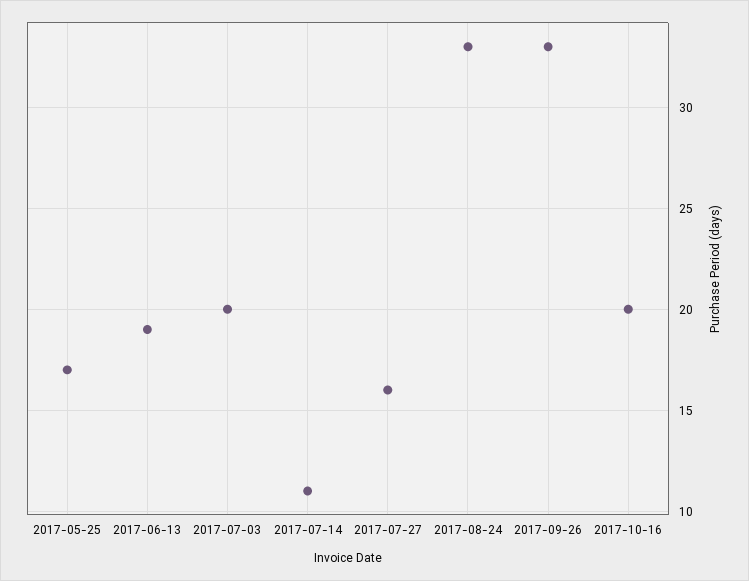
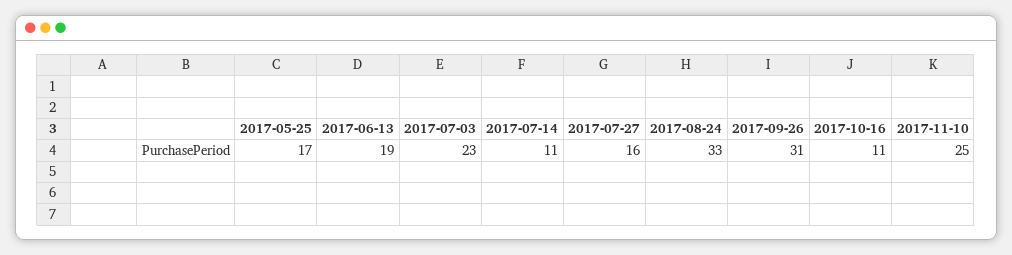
2017-07-03: 20 -> 23
2017-09-26: 33 -> 31
2017-10-16: 20 -> 11
2017-11-10: none -> 25

